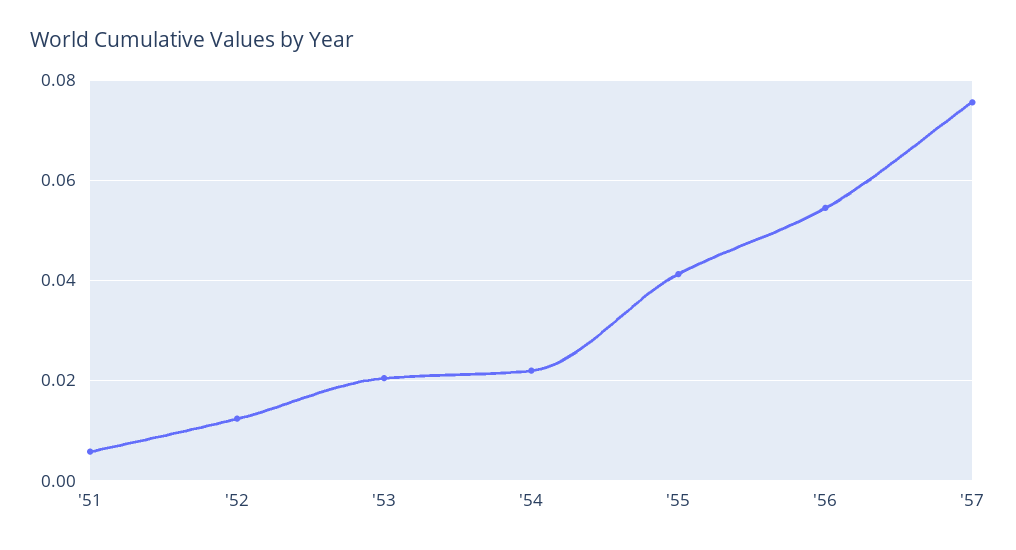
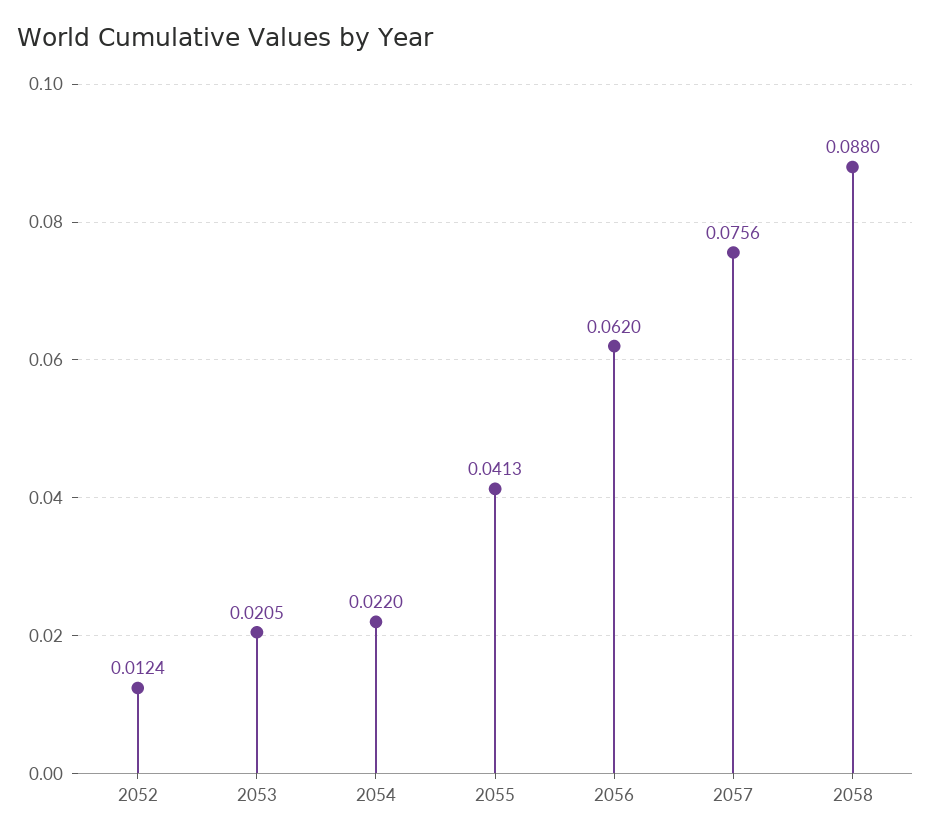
'51: 0.006 -> none
'56: 0.054 -> 0.062
2058: none -> 0.088

